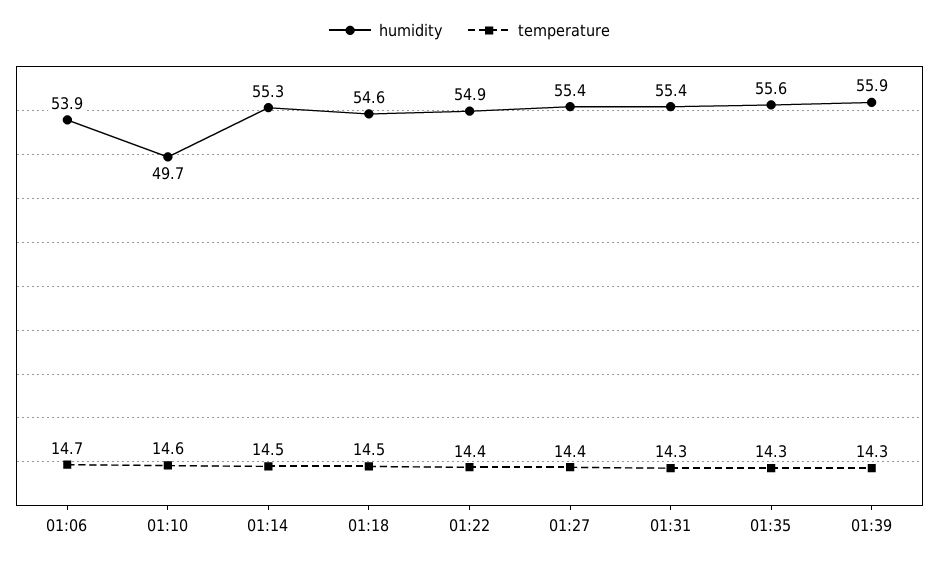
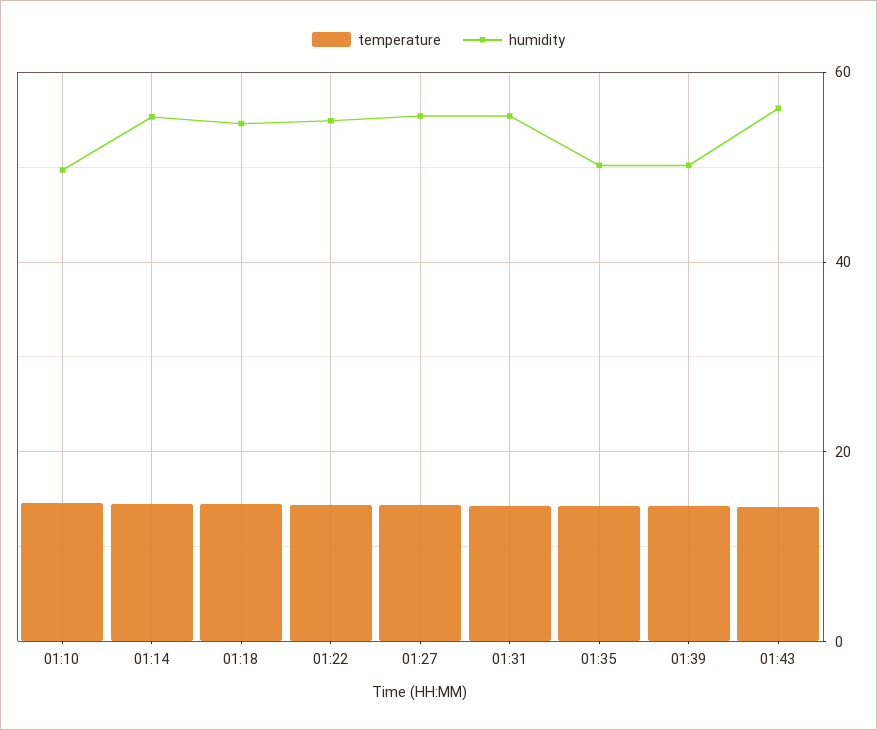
humidity, 01:06: 53.9 -> none
temperature, 01:06: 14.7 -> none
humidity, 01:35: 55.6 -> 50
humidity, 01:39: 55.9 -> 50
temperature, 01:43: none -> 14
humidity, 01:43: none -> 56

